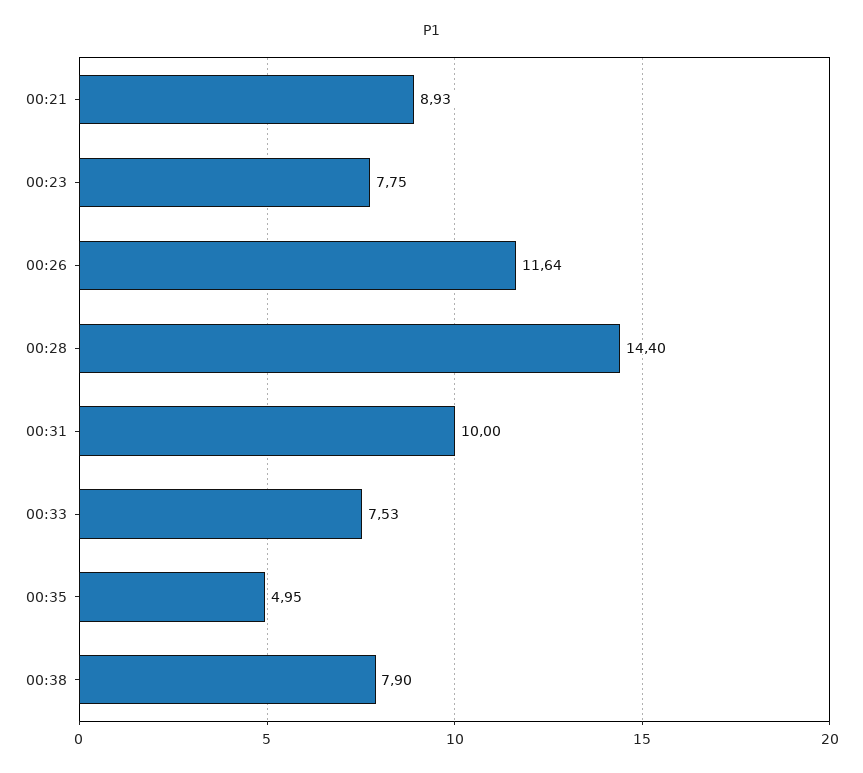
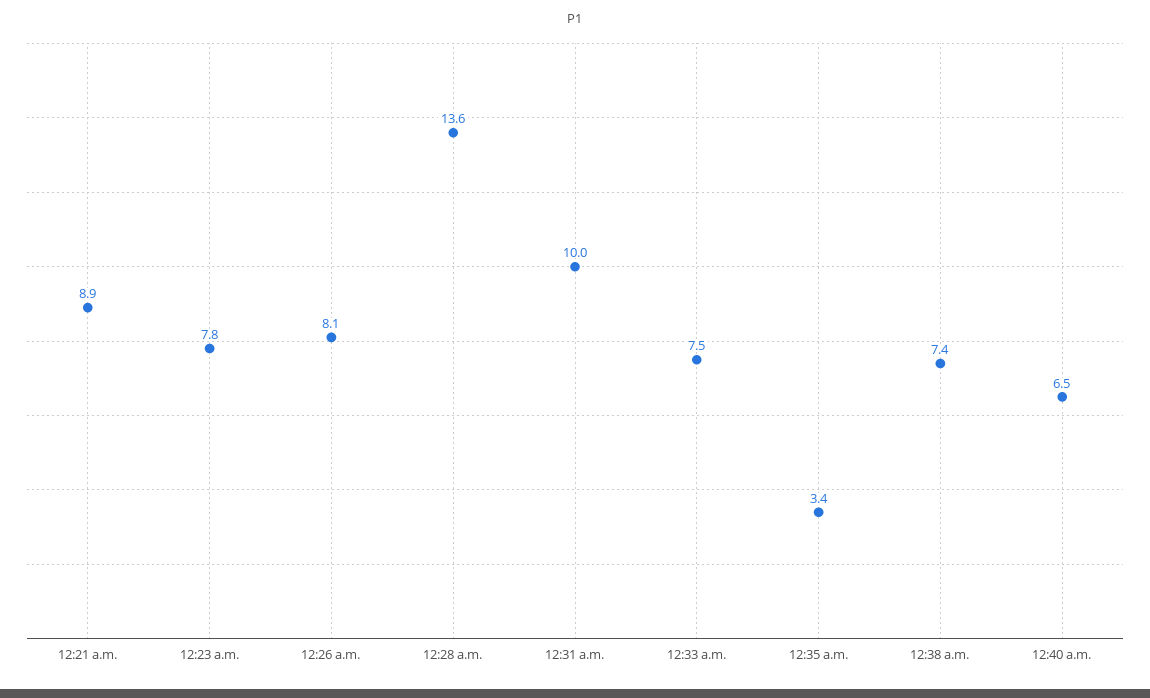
00:26: 11.64 -> 8.1
00:28: 14.4 -> 13.6
00:35: 4.95 -> 3.4
00:38: 7.9 -> 7.4
12:40 a.m.: none -> 6.5

